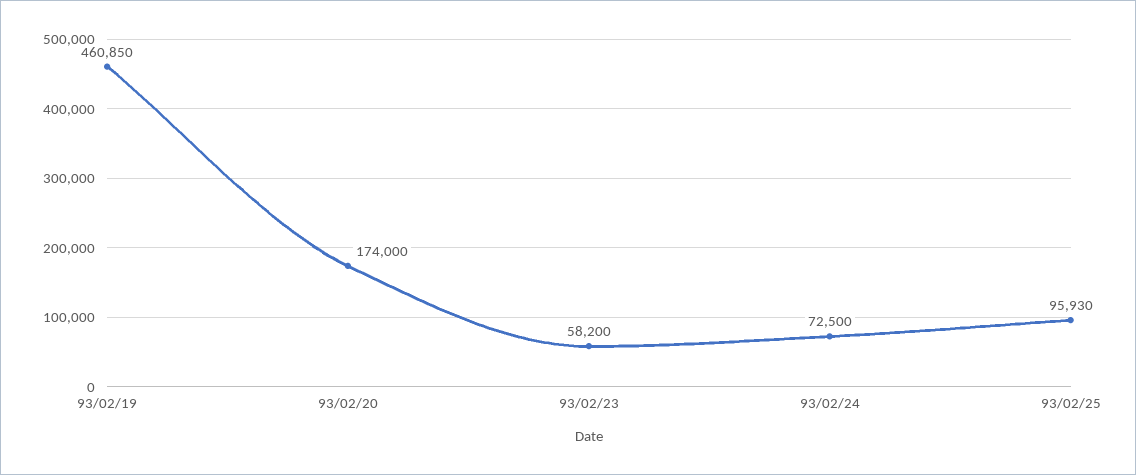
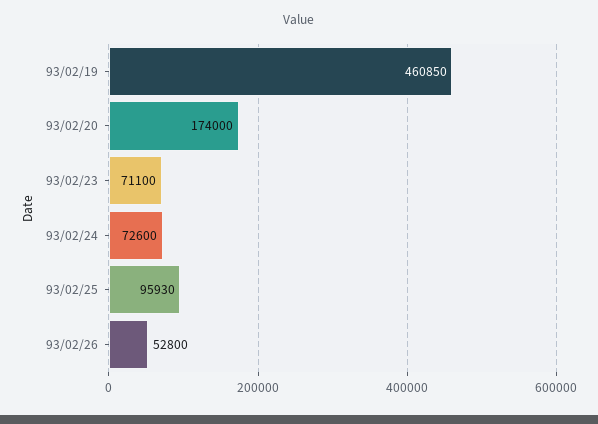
93/02/23: 58200 -> 71100
93/02/24: 72500 -> 72600
93/02/26: none -> 52800

